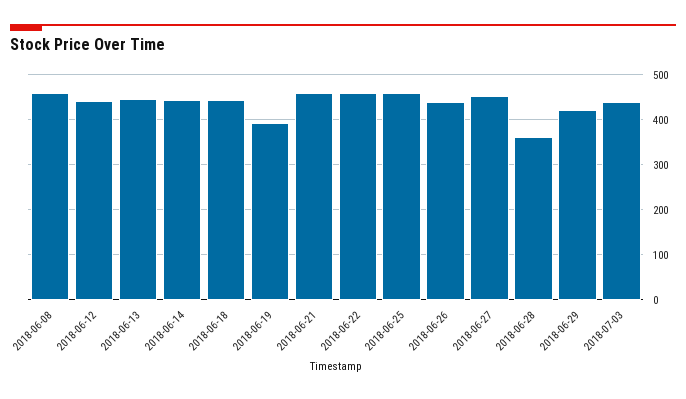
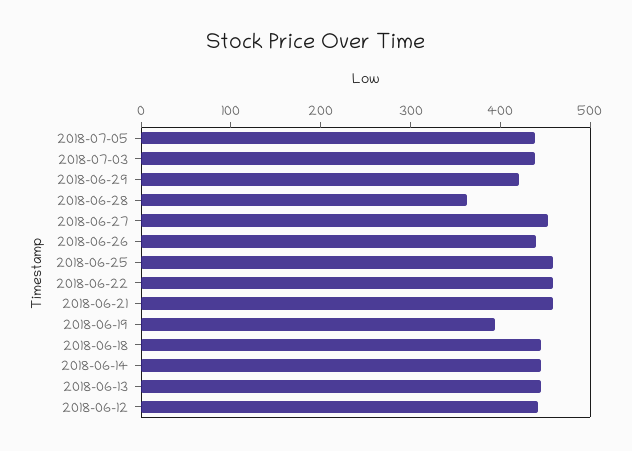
2018-06-08: 460 -> none
2018-07-05: none -> 440

